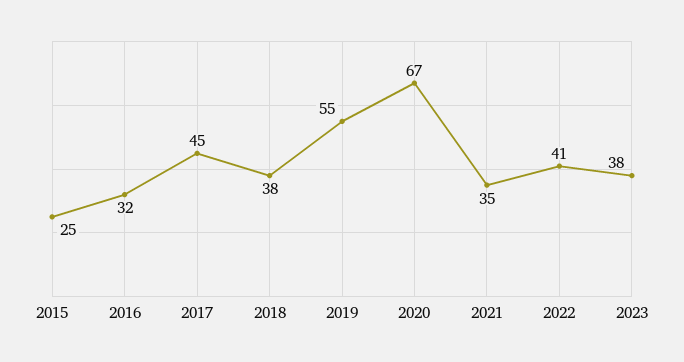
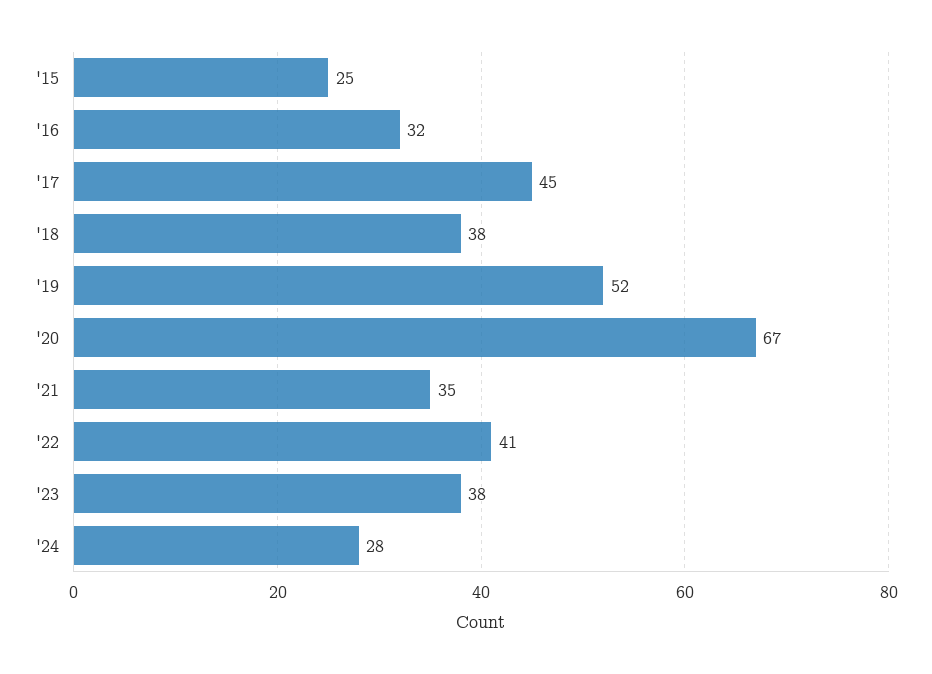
2019: 55 -> 52
'24: none -> 28

